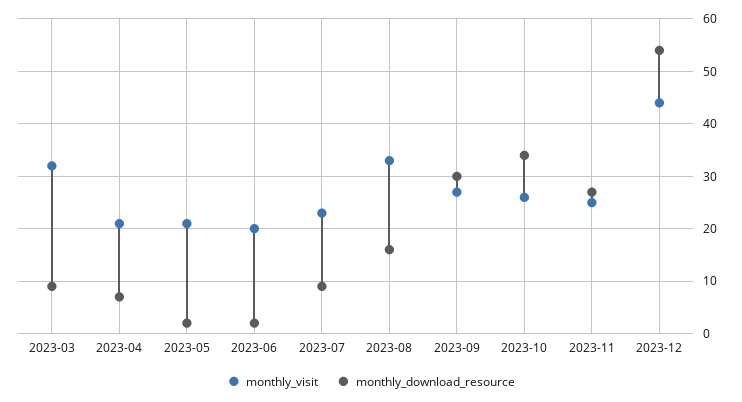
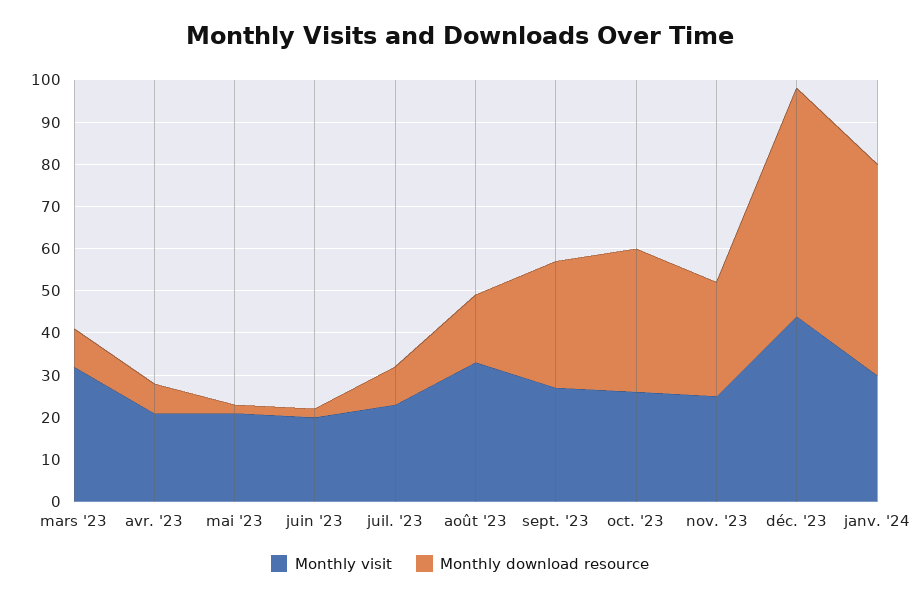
monthly_visit, janv. '24: none -> 30
monthly_download_resource, janv. '24: none -> 50

